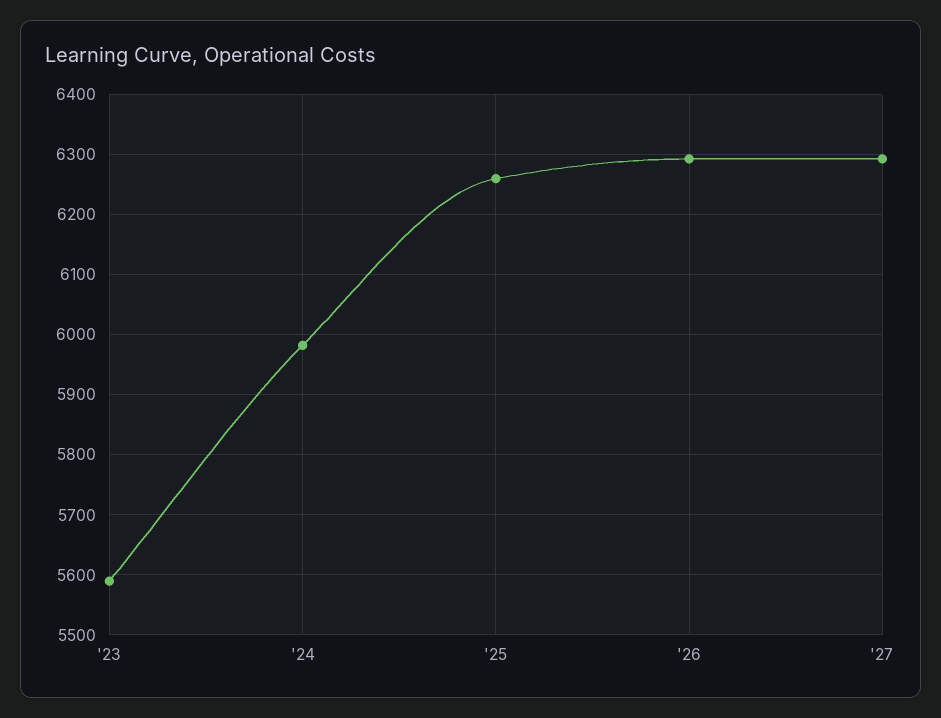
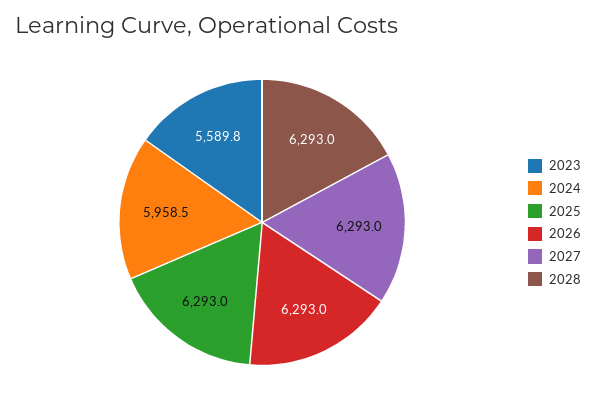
'24: 5980 -> 5958.5
'25: 6260 -> 6293
2028: none -> 6293

